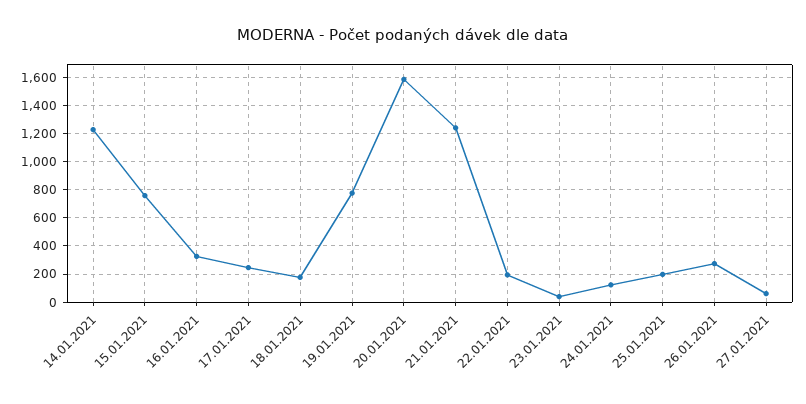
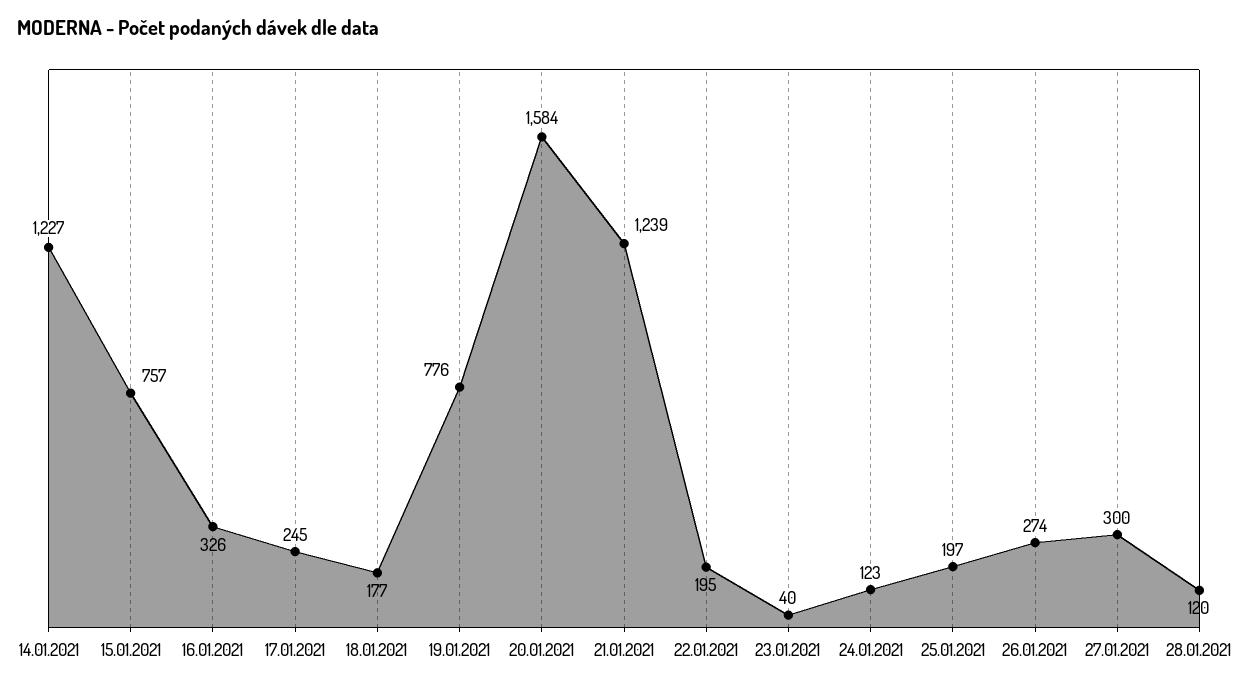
27.01.2021: 50 -> 300
28.01.2021: none -> 120

